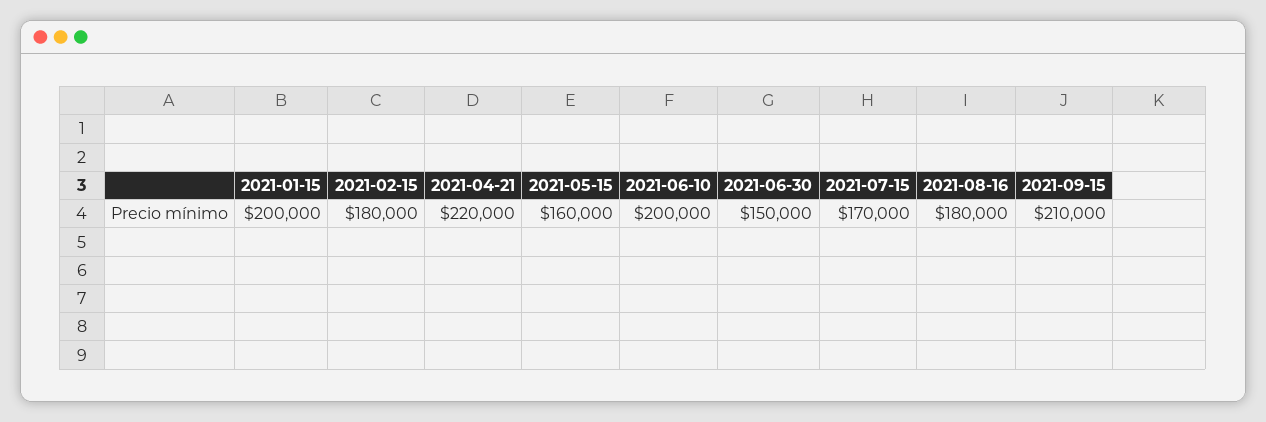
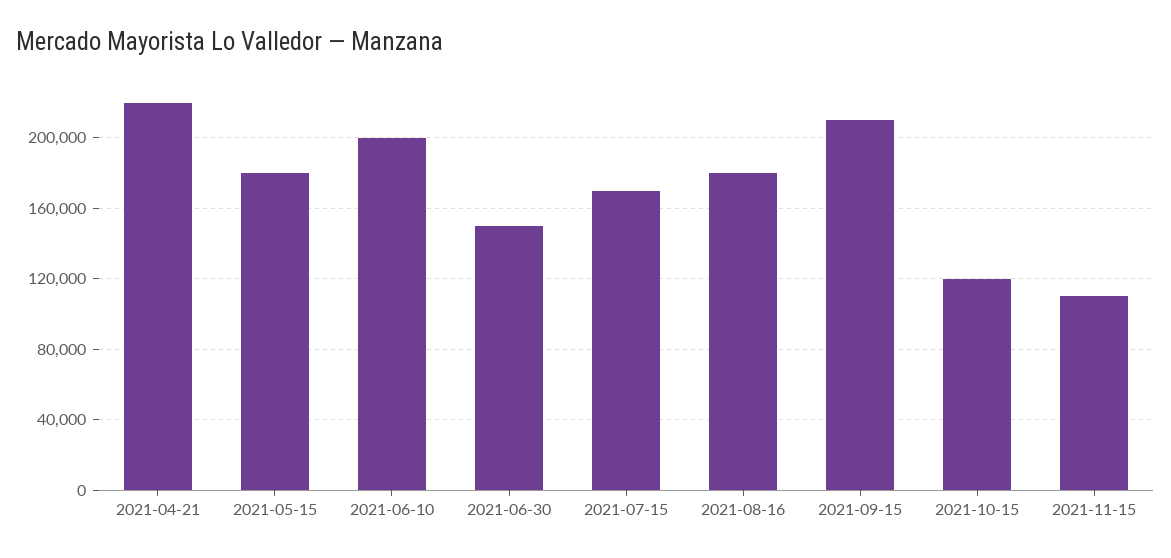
2021-01-15: 200000 -> none
2021-02-15: 180000 -> none
2021-05-15: 160000 -> 180000
2021-10-15: none -> 120000
2021-11-15: none -> 110000

